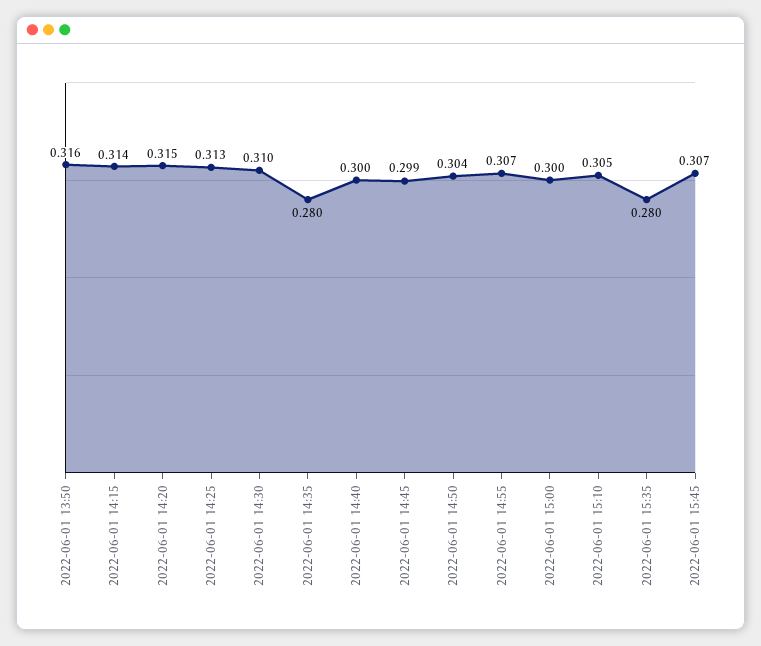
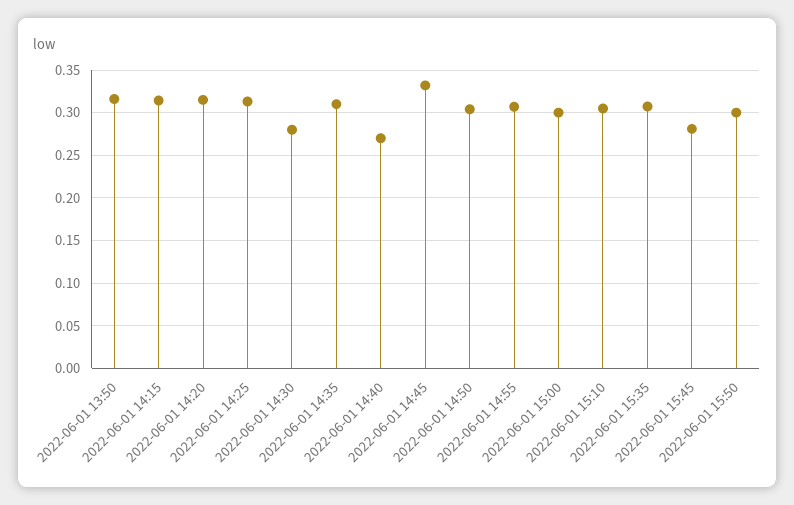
2022-06-01 14:30: 0.31 -> 0.28
2022-06-01 14:35: 0.28 -> 0.31
2022-06-01 14:40: 0.3 -> 0.27
2022-06-01 14:45: 0.299 -> 0.33
2022-06-01 15:35: 0.28 -> 0.31
2022-06-01 15:45: 0.307 -> 0.28
2022-06-01 15:50: none -> 0.3

